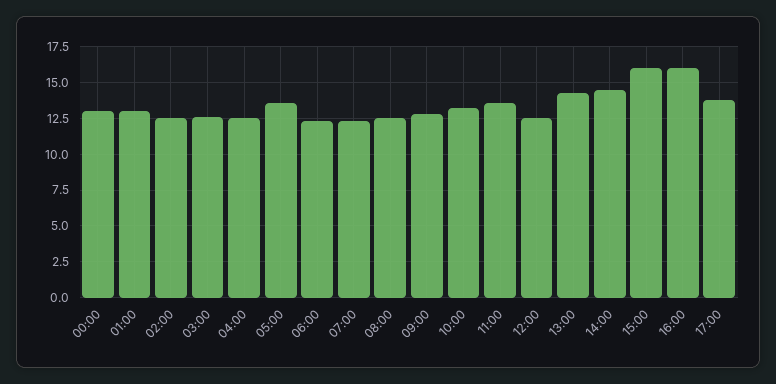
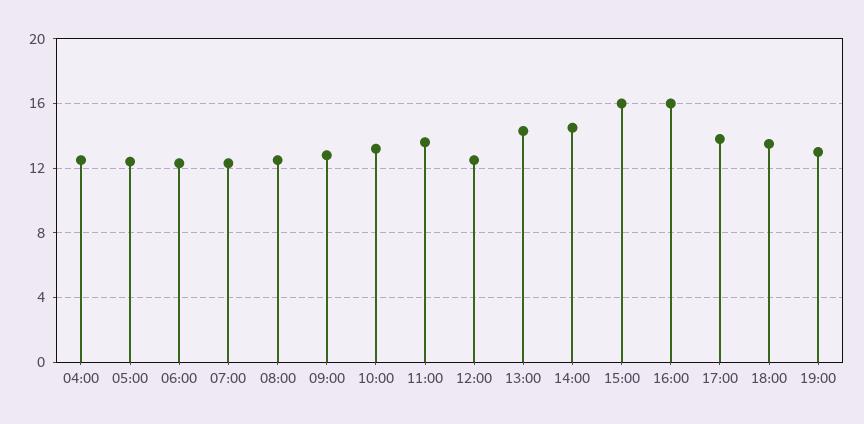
00:00: 13 -> none
01:00: 13 -> none
02:00: 12.5 -> none
03:00: 12.5 -> none
05:00: 13.5 -> 12.5
18:00: none -> 13.5
19:00: none -> 13

